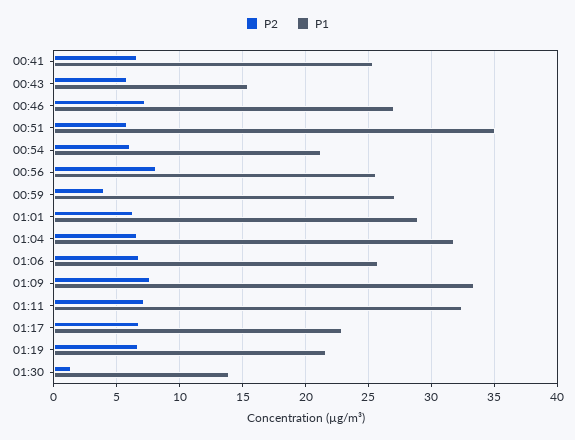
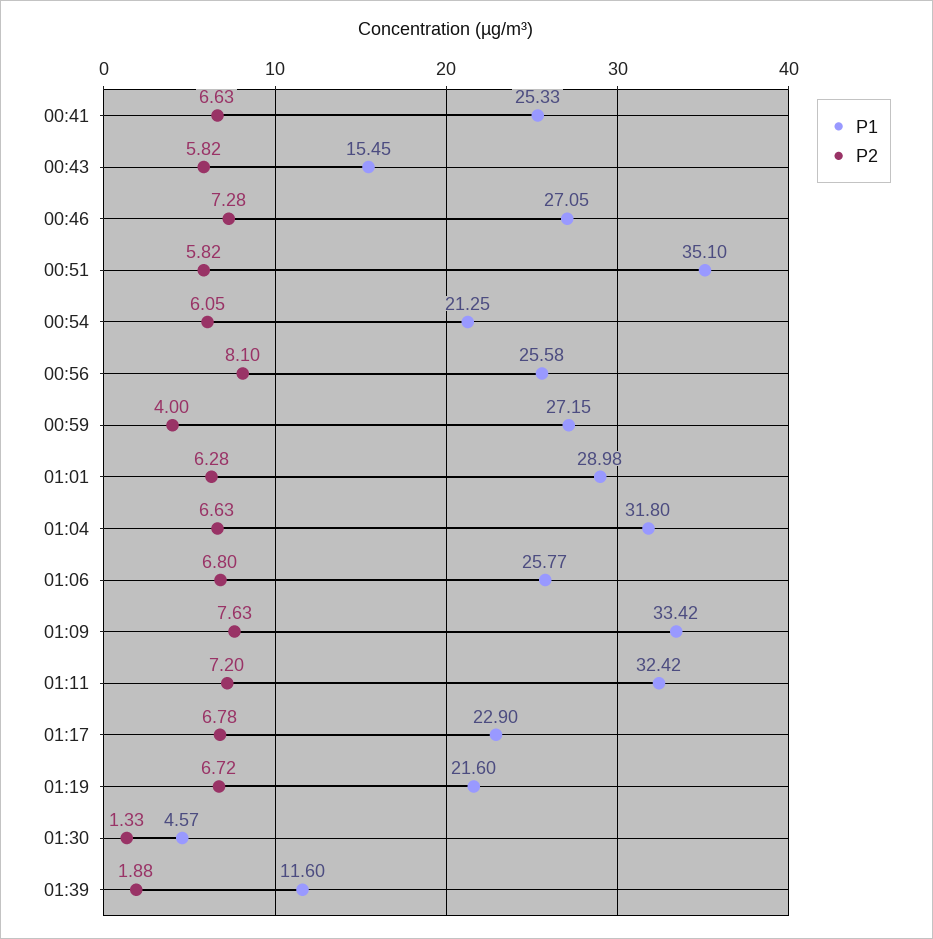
P1, 01:30: 14 -> 4.57
P1, 01:39: none -> 11.6
P2, 01:39: none -> 1.88

